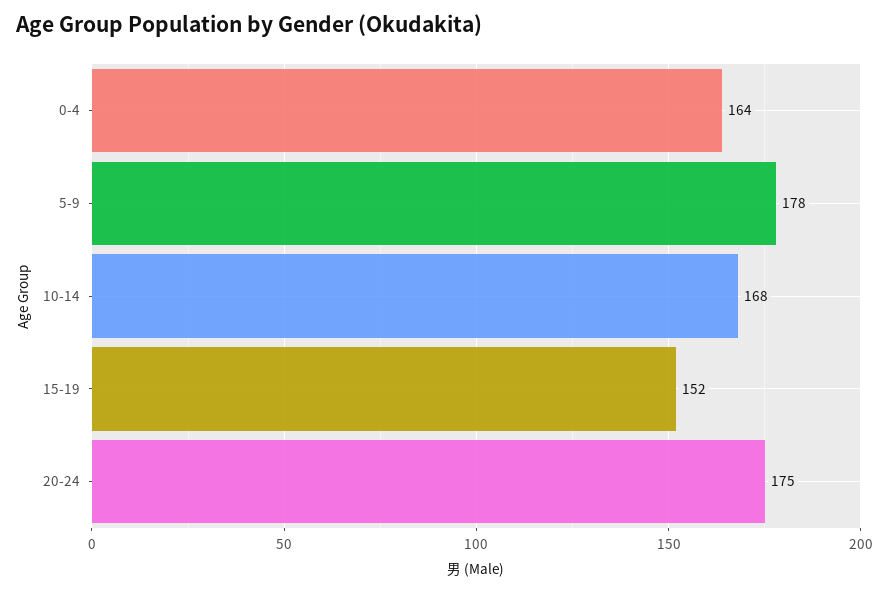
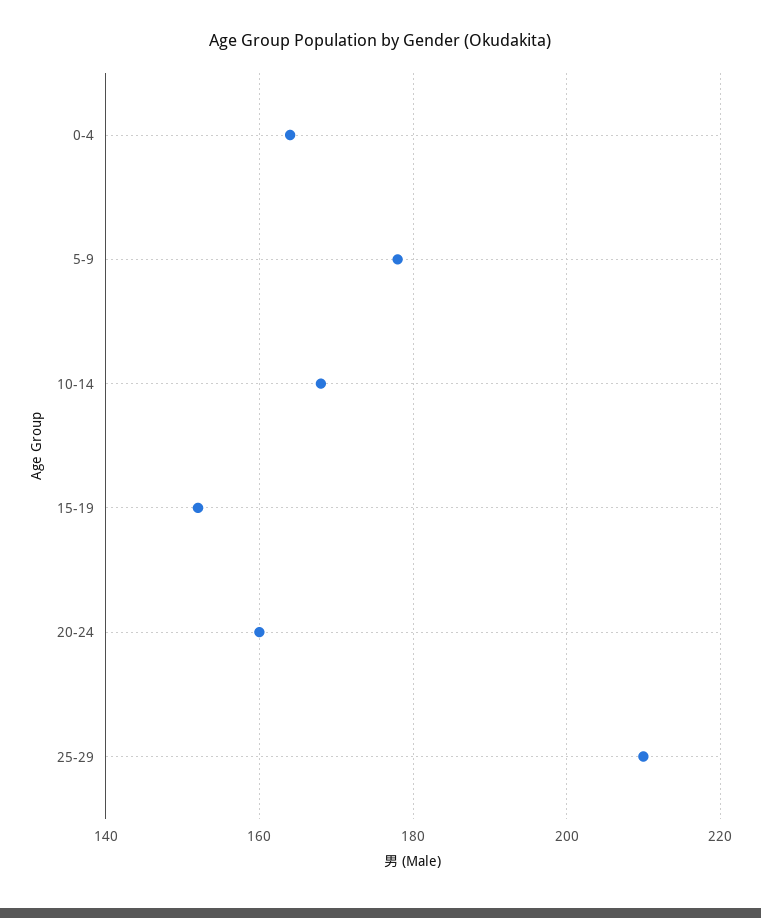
20-24: 175 -> 160
25-29: none -> 210

